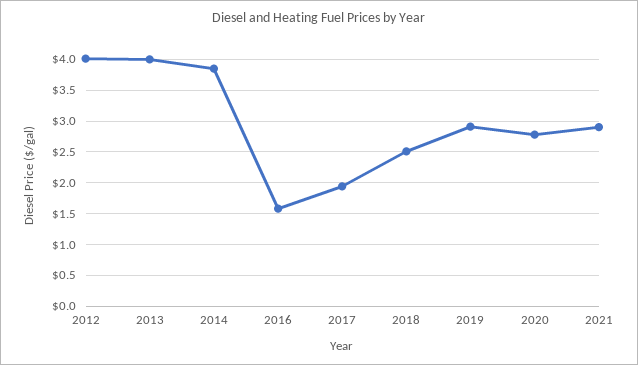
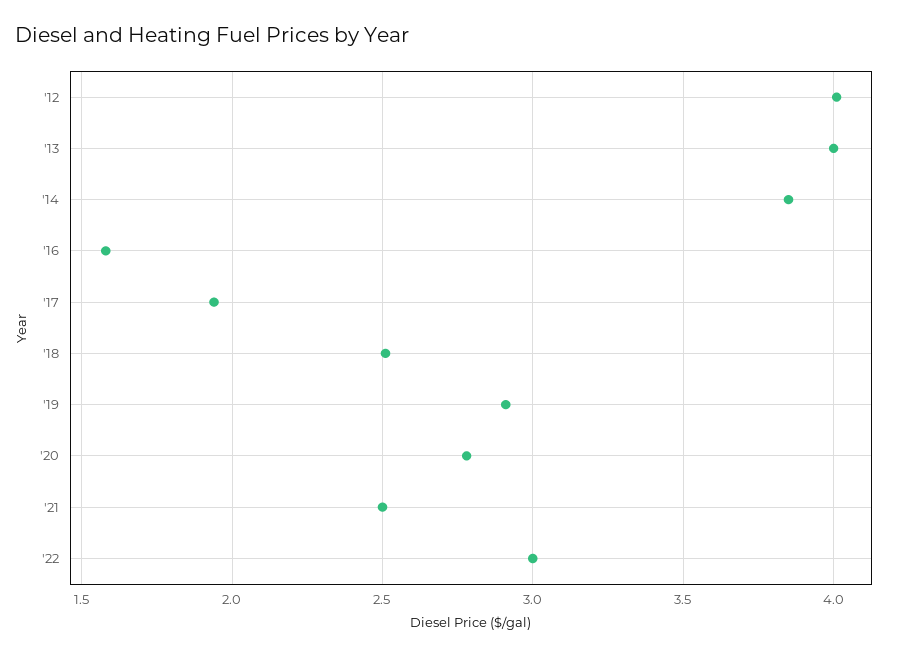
2021: 2.9 -> 2.5
'22: none -> 3

